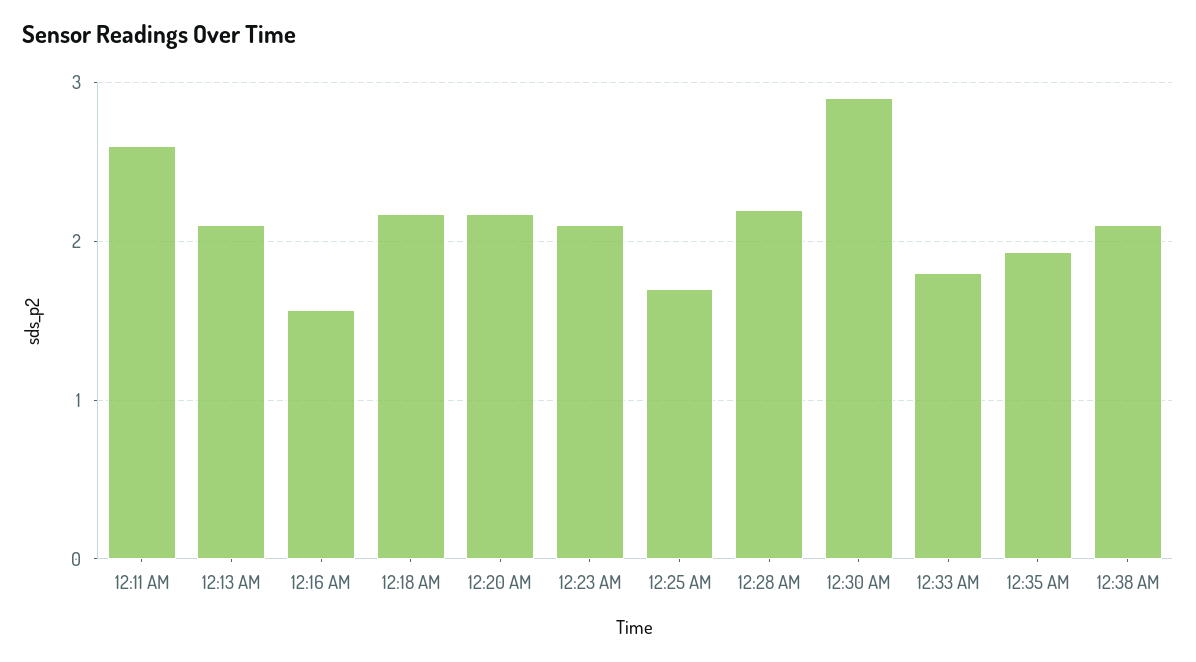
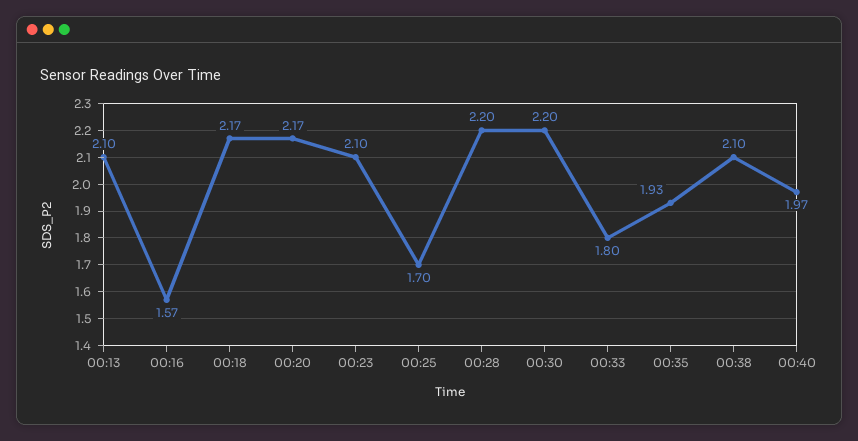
12:11 AM: 2.6 -> none
12:30 AM: 2.9 -> 2.2
00:40: none -> 1.97

